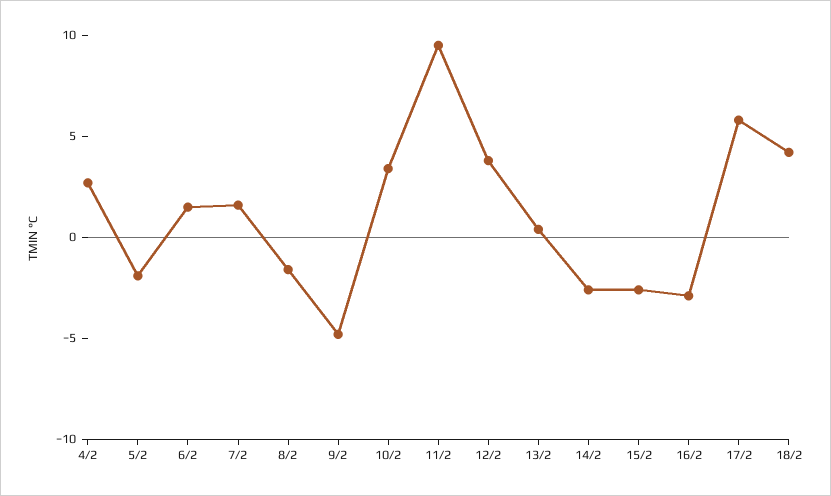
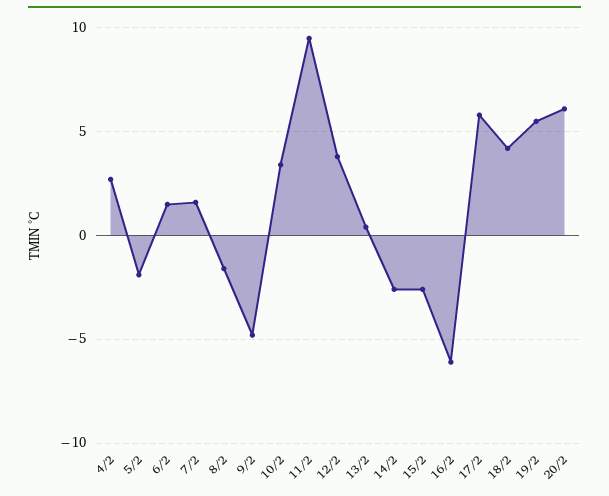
16/2: -3 -> -6
19/2: none -> 5.5
20/2: none -> 6

